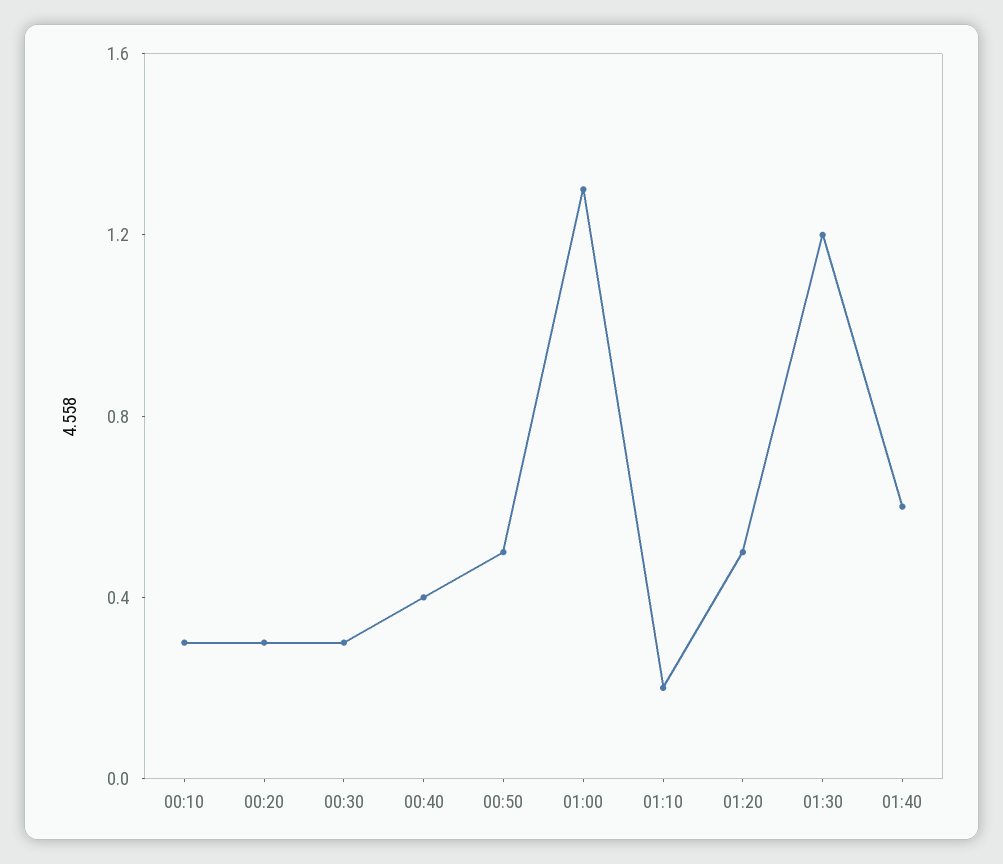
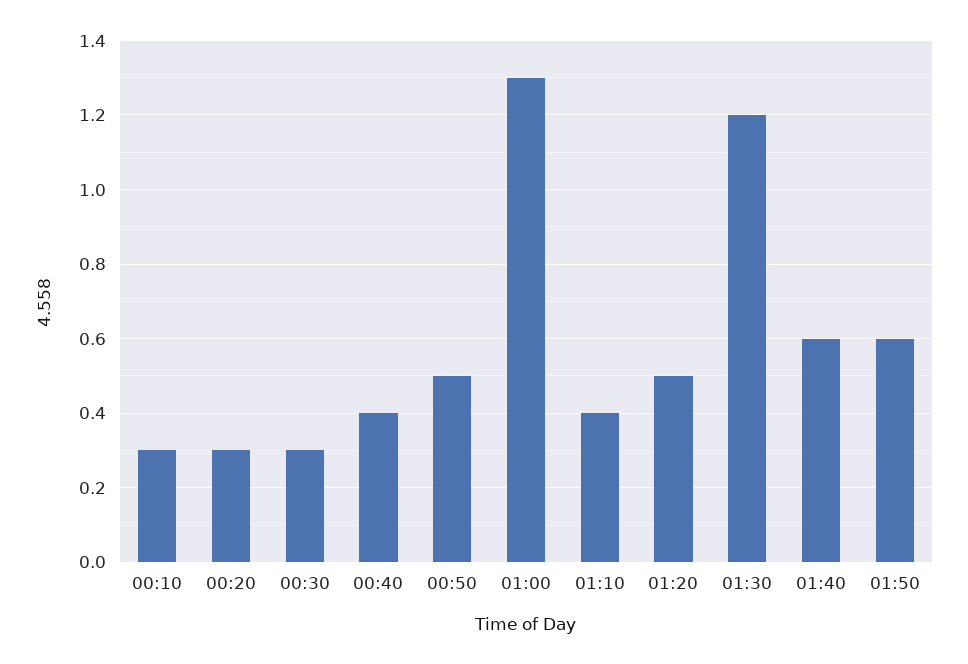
01:10: 0.2 -> 0.4
01:50: none -> 0.6

